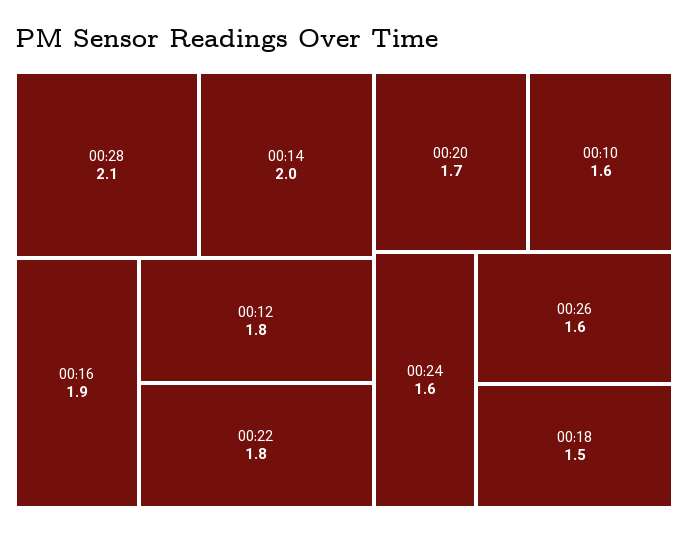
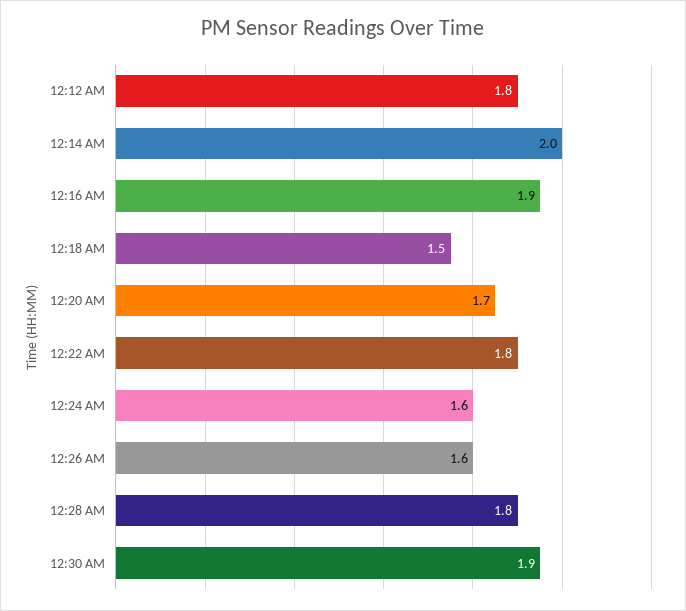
00:28: 2.1 -> 1.8
00:10: 1.6 -> none
12:30 AM: none -> 1.9

